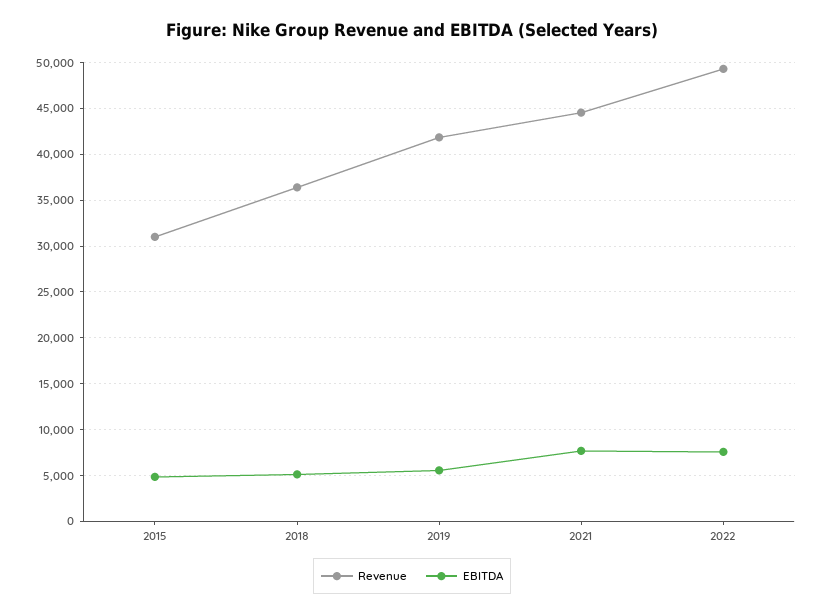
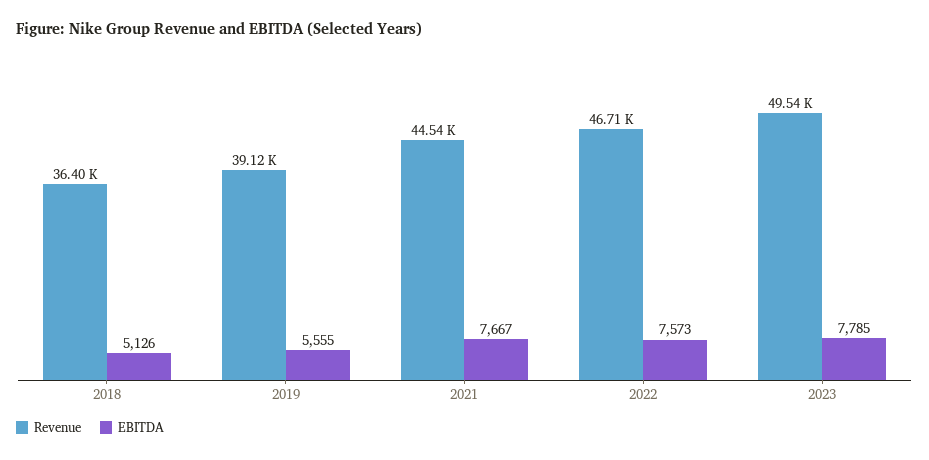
Revenue, 2015: 31000 -> none
EBITDA, 2015: 5000 -> none
Revenue, 2019: 42000 -> 39120
Revenue, 2022: 49000 -> 46710
Revenue, 2023: none -> 49540
EBITDA, 2023: none -> 7785

